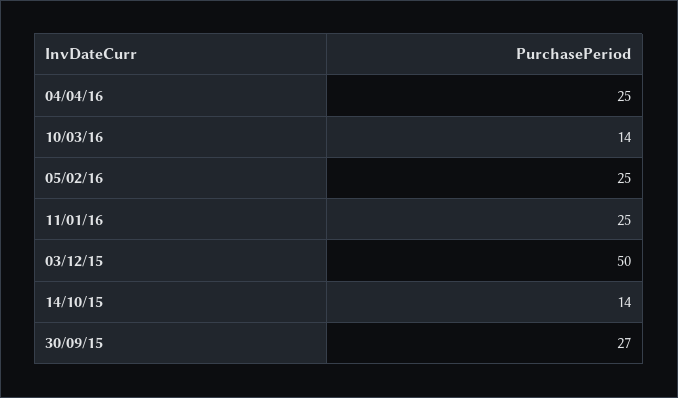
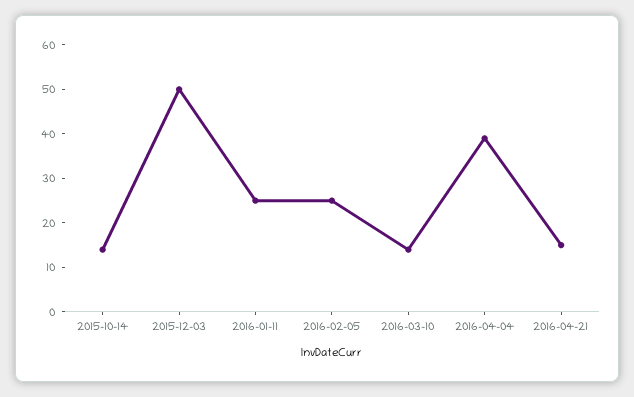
04/04/16: 25 -> 40
30/09/15: 27 -> none
2016-04-21: none -> 15

